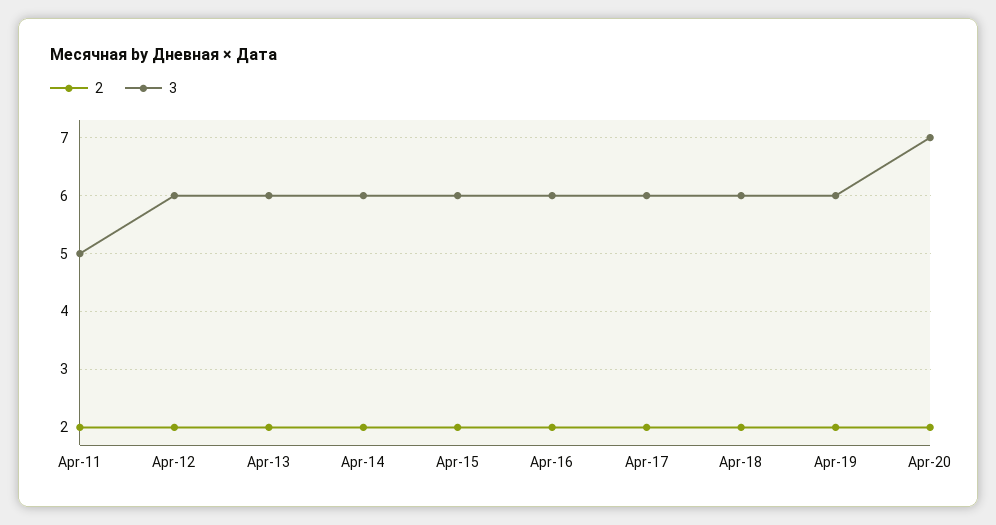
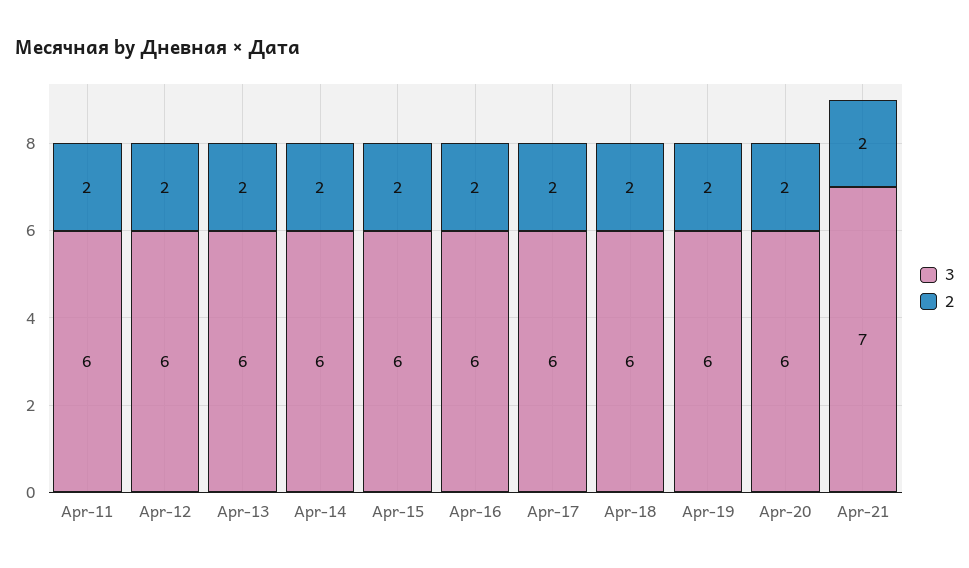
3, Apr-11: 5 -> 6
3, Apr-20: 7 -> 6
3, Apr-21: none -> 7
2, Apr-21: none -> 2

